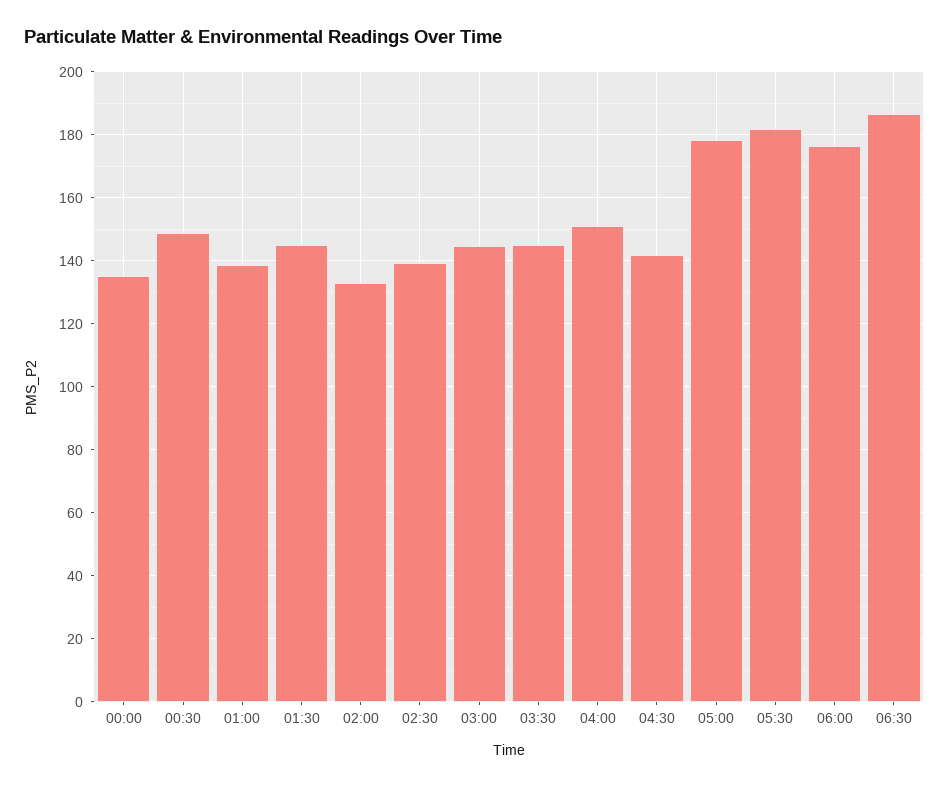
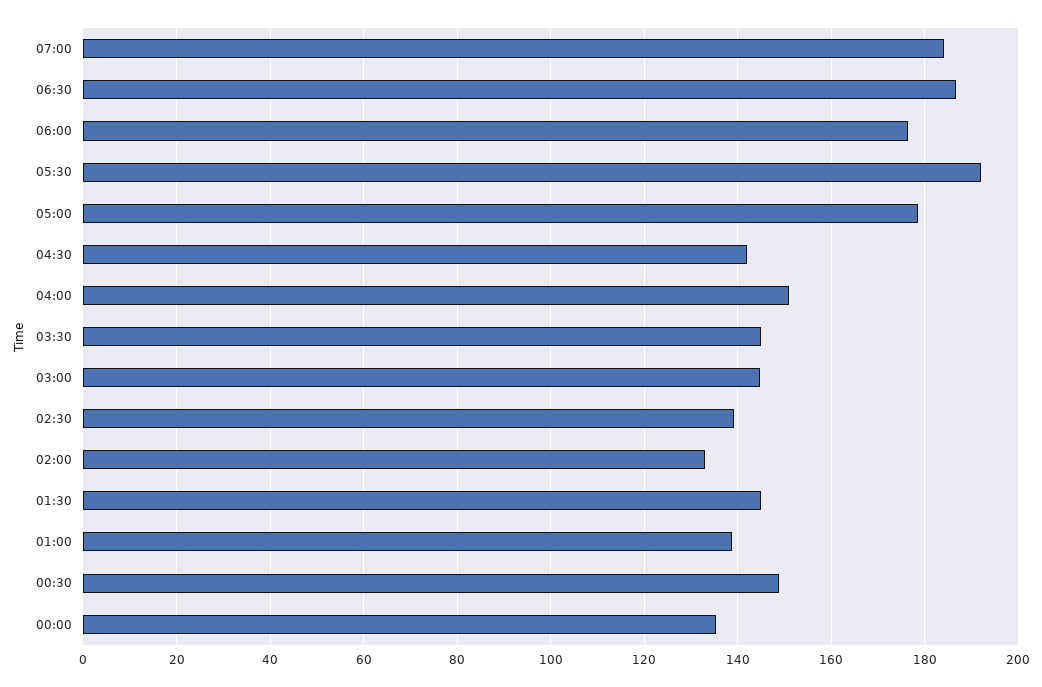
05:30: 182 -> 192
07:00: none -> 184

